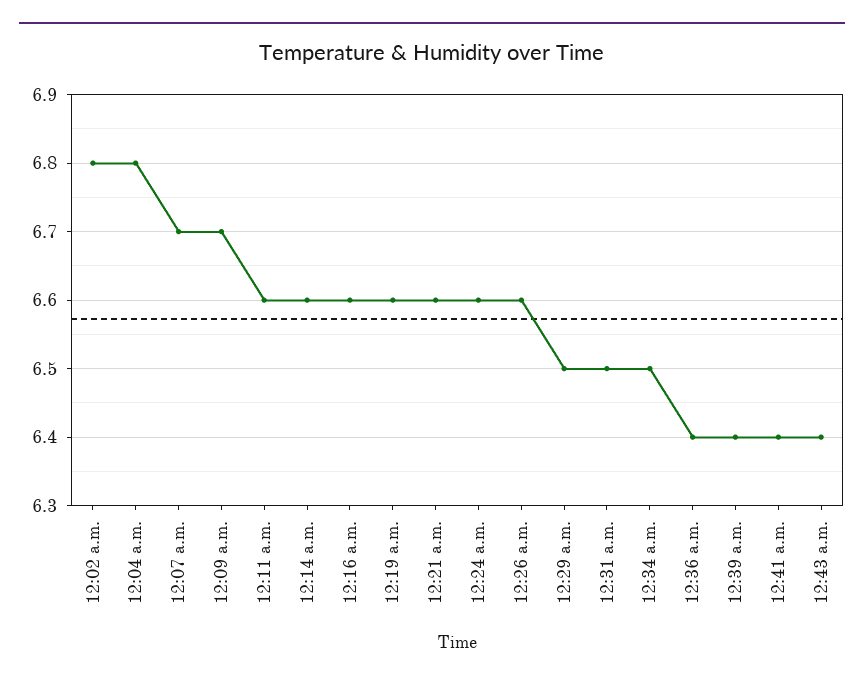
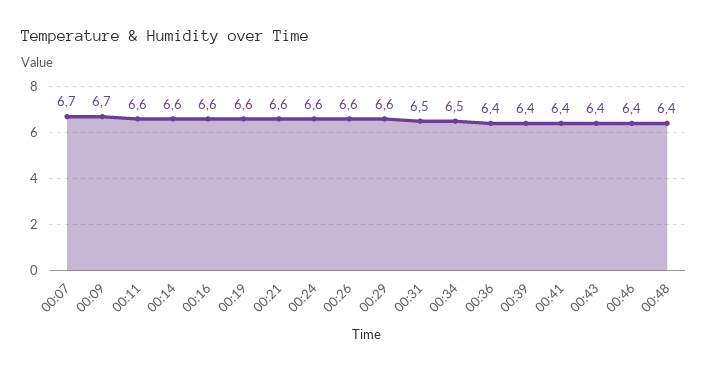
12:02 a.m.: 6.8 -> none
12:04 a.m.: 6.8 -> none
12:29 a.m.: 6.5 -> 6.6
00:46: none -> 6.4
00:48: none -> 6.4

